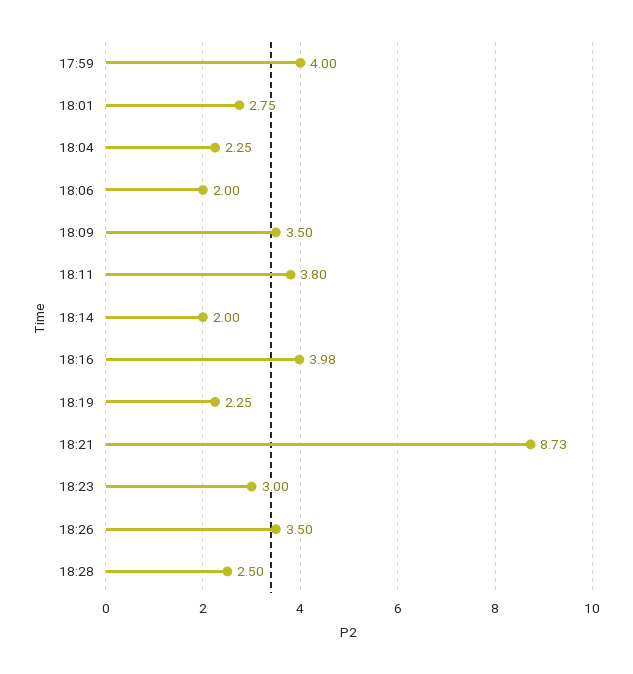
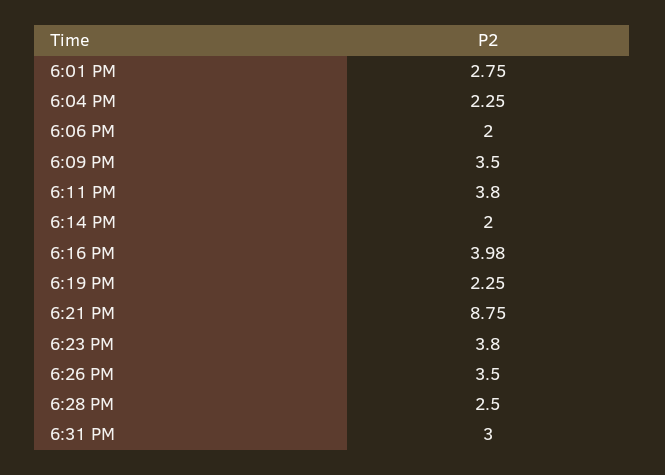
17:59: 4 -> none
18:21: 8.73 -> 8.75
18:23: 3 -> 3.8
6:31 PM: none -> 3

